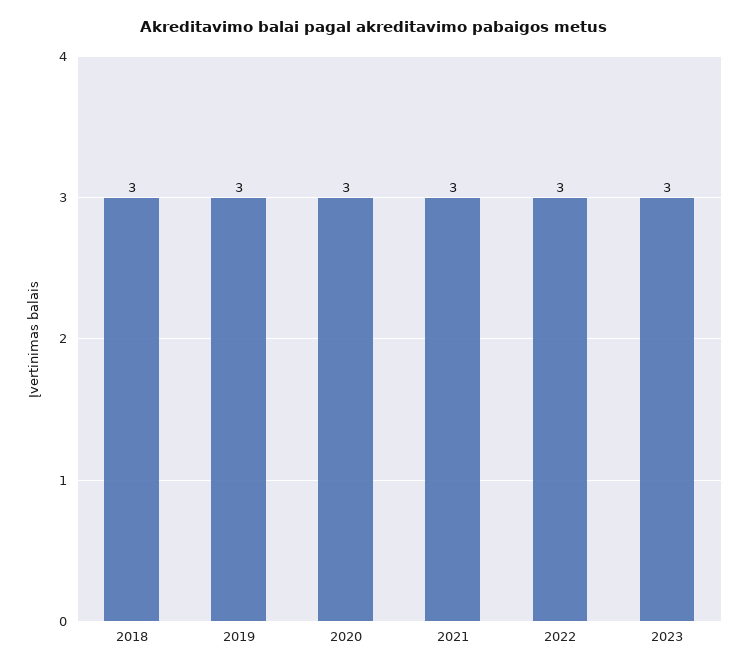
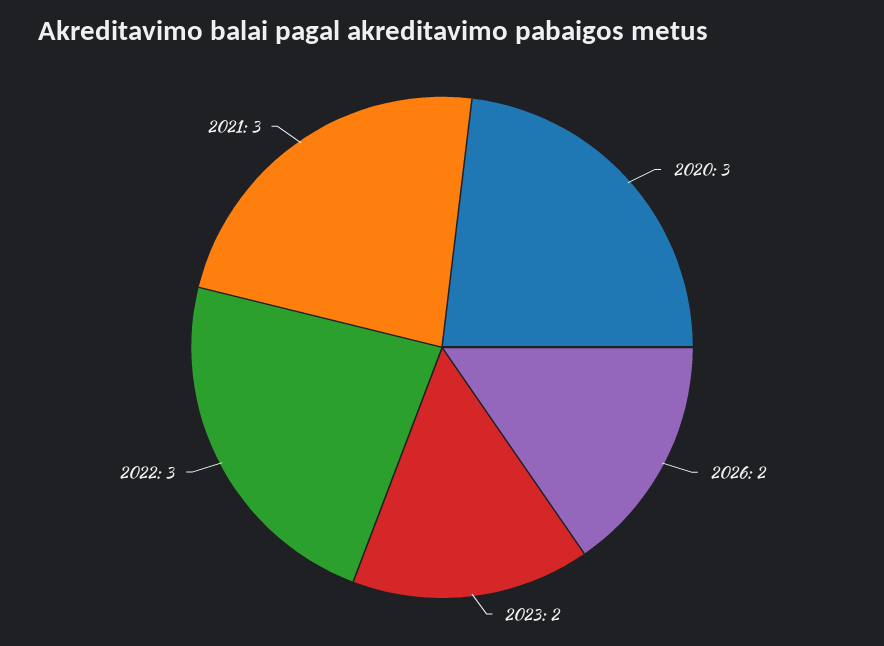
2018: 3 -> none
2019: 3 -> none
2023: 3 -> 2
2026: none -> 2

